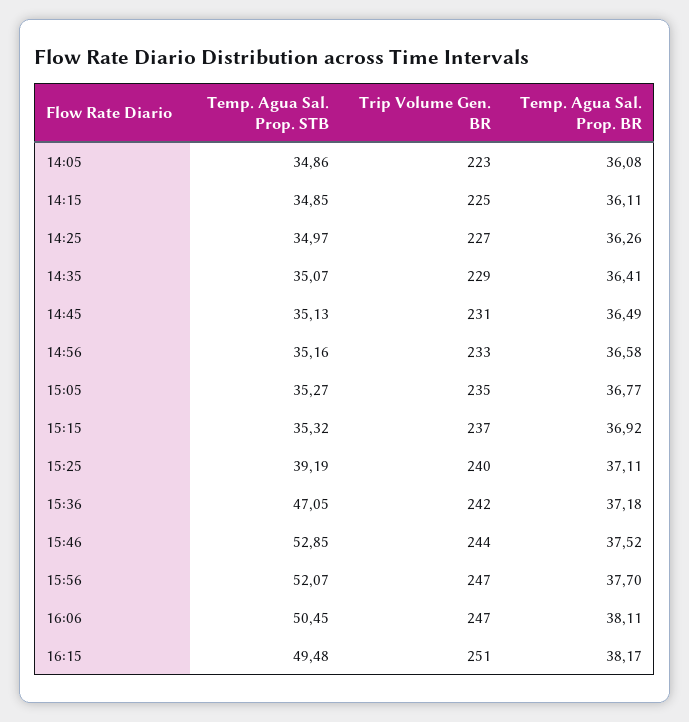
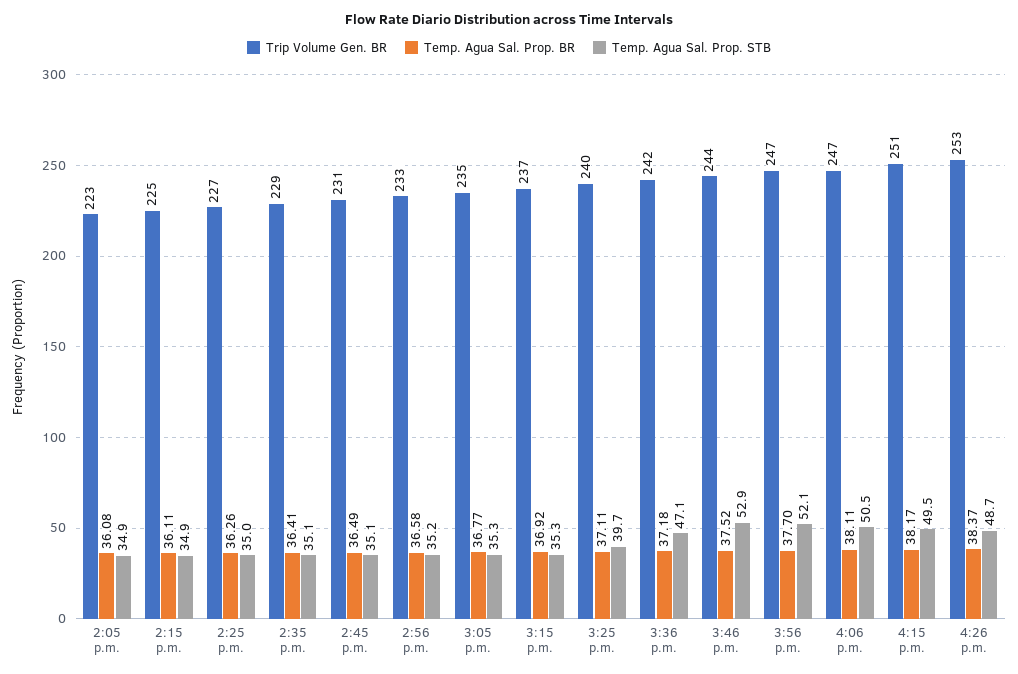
Temp. Agua Sal. Prop. STB, 15:25: 39.19 -> 39.7
Trip Volume Gen. BR, 4:26 p.m.: none -> 253
Temp. Agua Sal. Prop. BR, 4:26 p.m.: none -> 38.37
Temp. Agua Sal. Prop. STB, 4:26 p.m.: none -> 48.7

